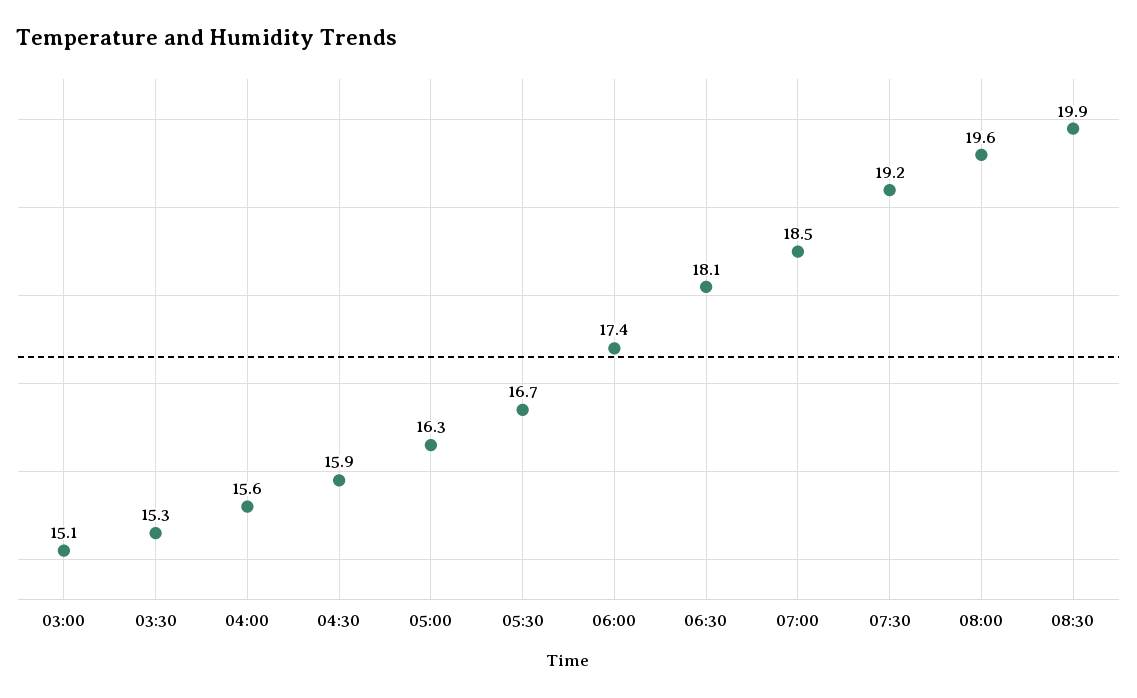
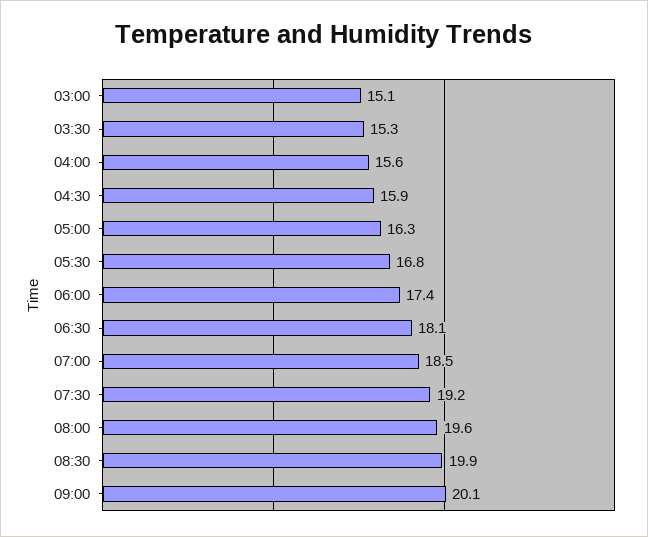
05:30: 16.7 -> 16.8
09:00: none -> 20.1

